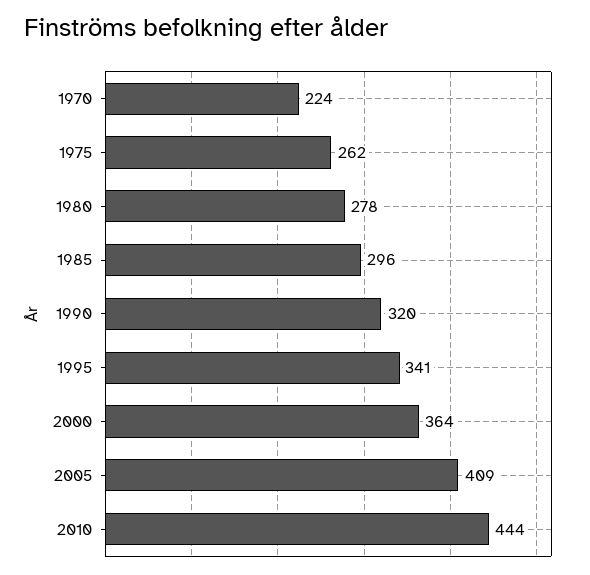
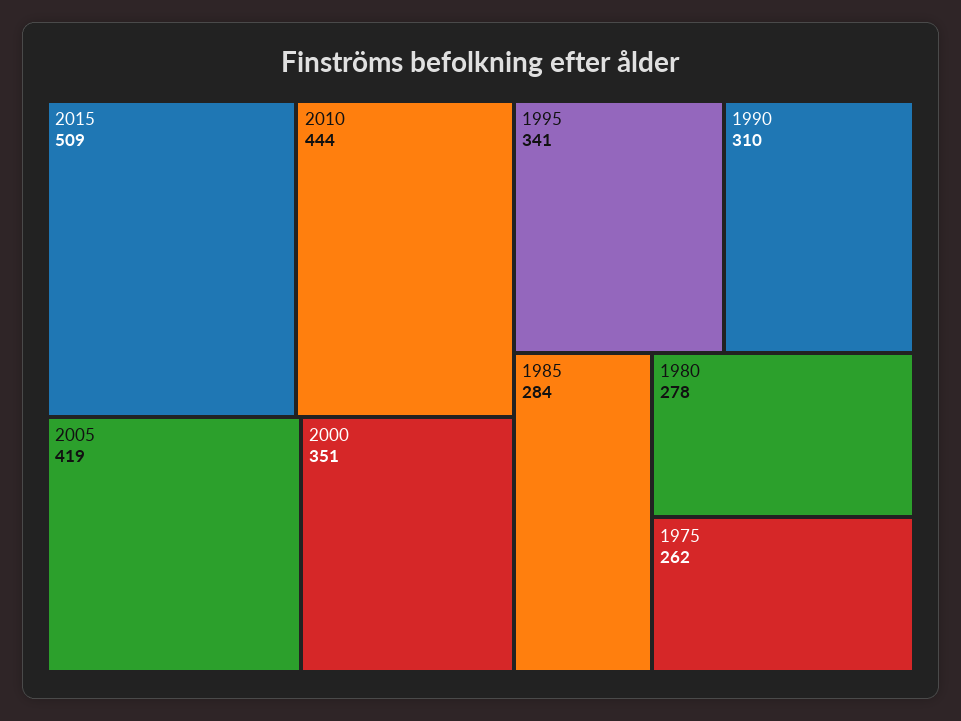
1970: 224 -> none
1985: 296 -> 284
1990: 320 -> 310
2000: 364 -> 351
2005: 409 -> 419
2015: none -> 509

